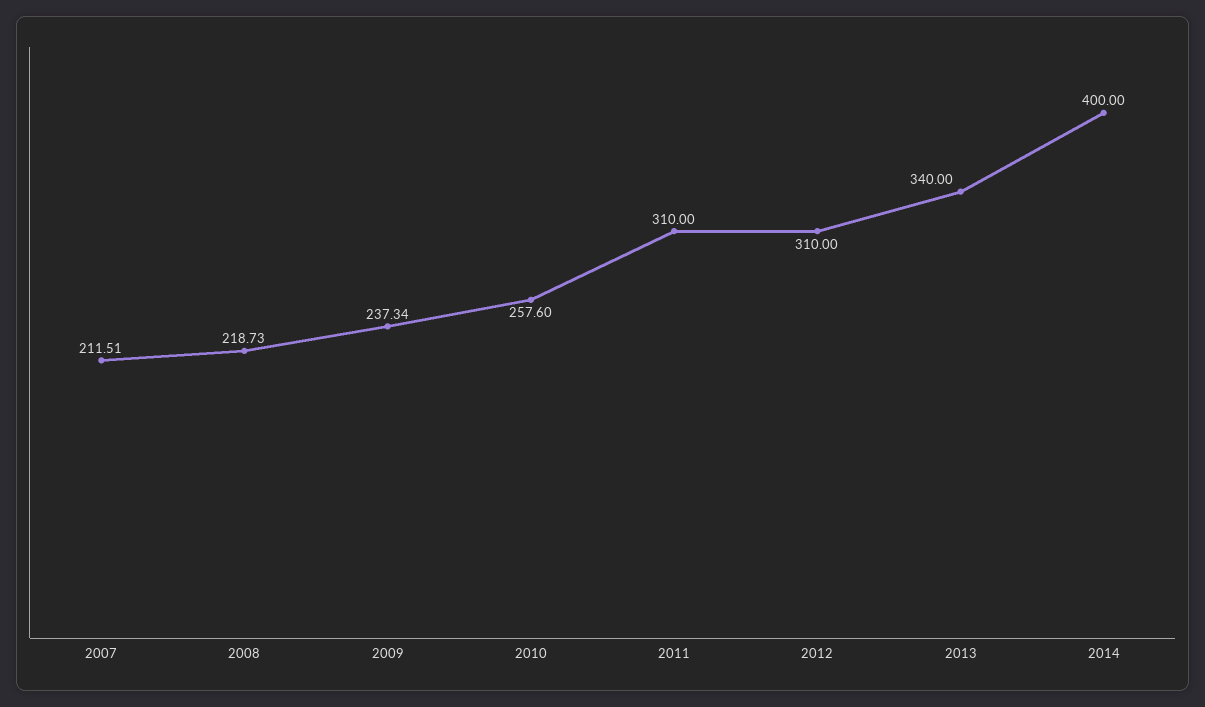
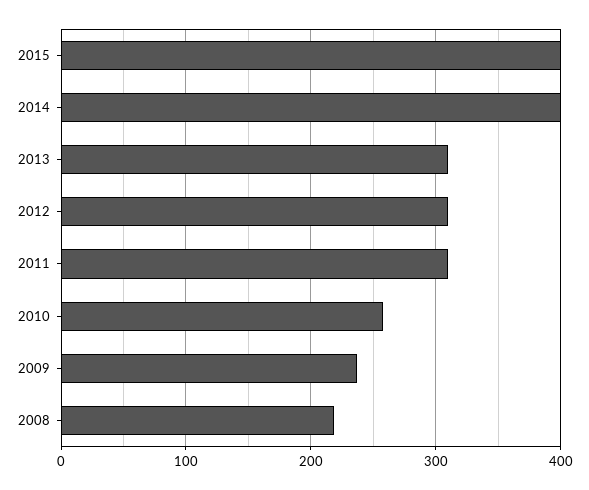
2007: 211.51 -> none
2013: 340 -> 310
2015: none -> 400

